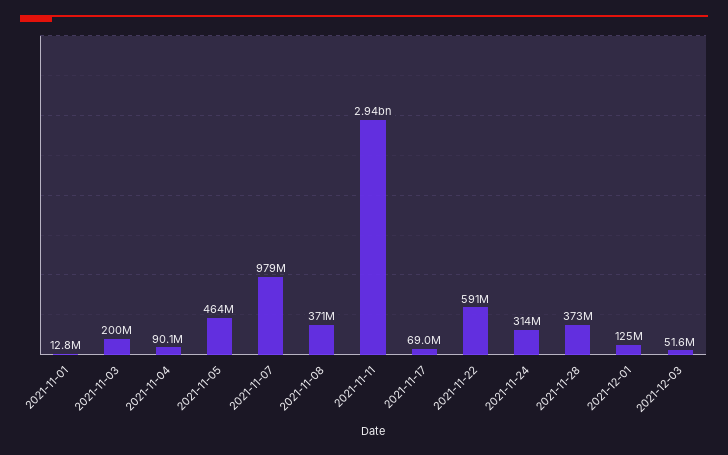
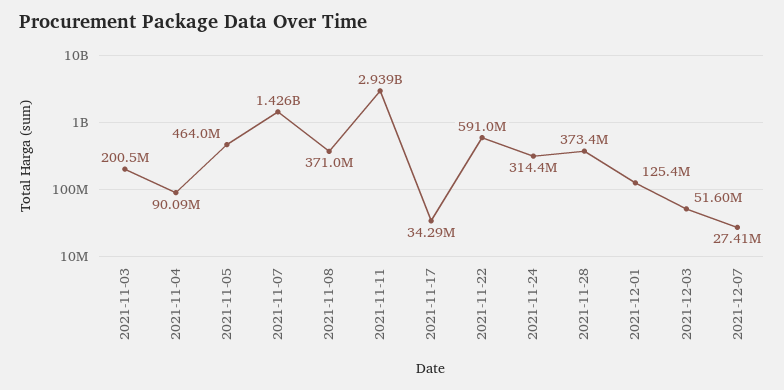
2021-11-01: 12800000 -> none
2021-11-07: 979000000 -> 1426000000
2021-11-17: 69000000 -> 34290000
2021-12-07: none -> 27410000

